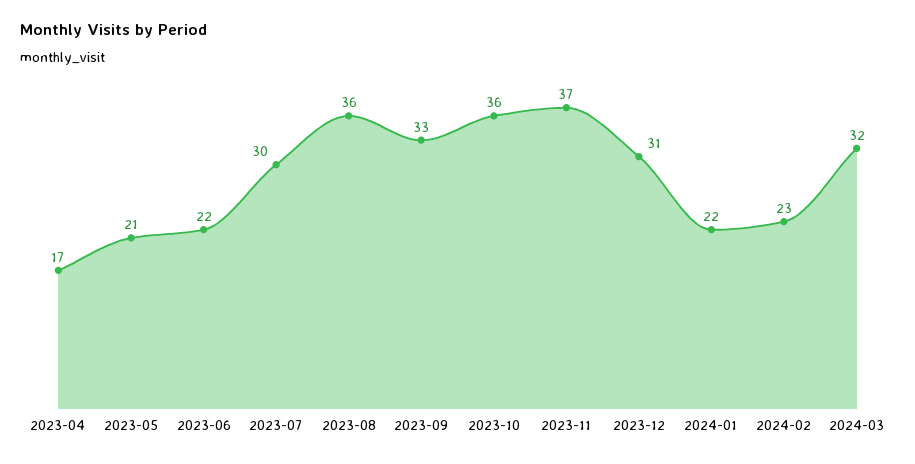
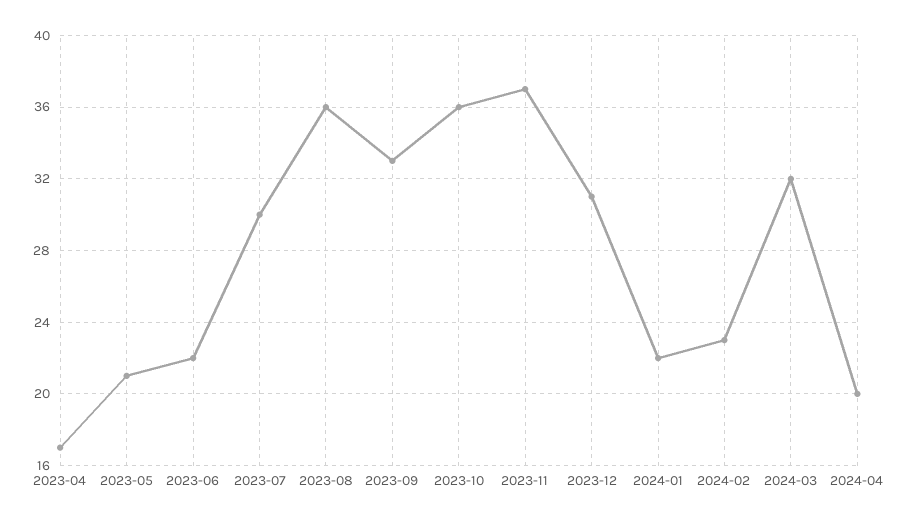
2024-04: none -> 20

